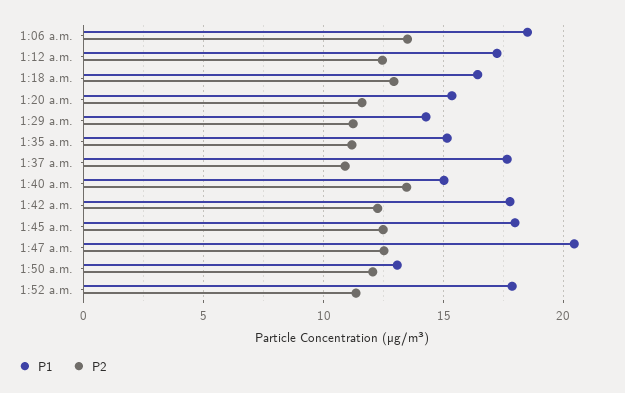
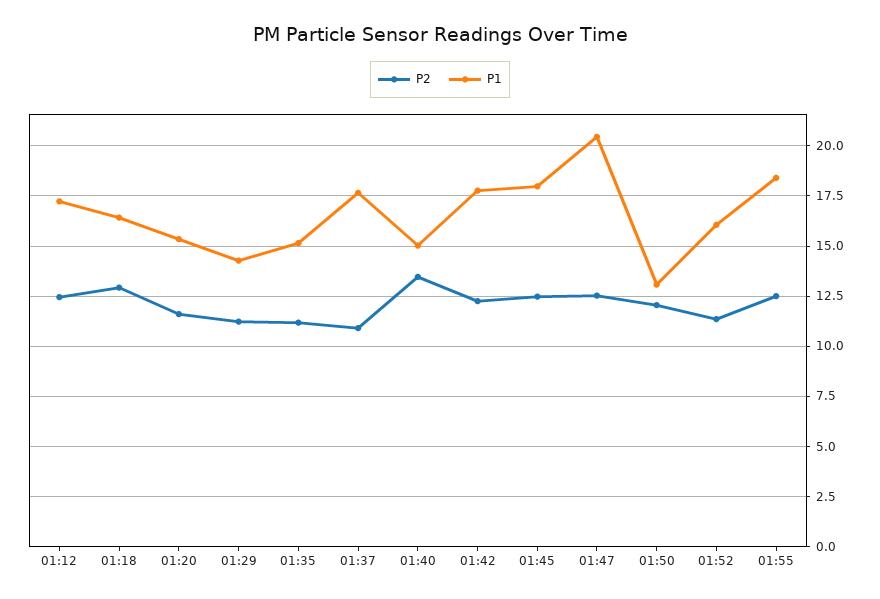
P1, 1:06 a.m.: 18.5 -> none
P2, 1:06 a.m.: 13.5 -> none
P1, 1:52 a.m.: 18 -> 16
P2, 01:55: none -> 12.5
P1, 01:55: none -> 18.5

